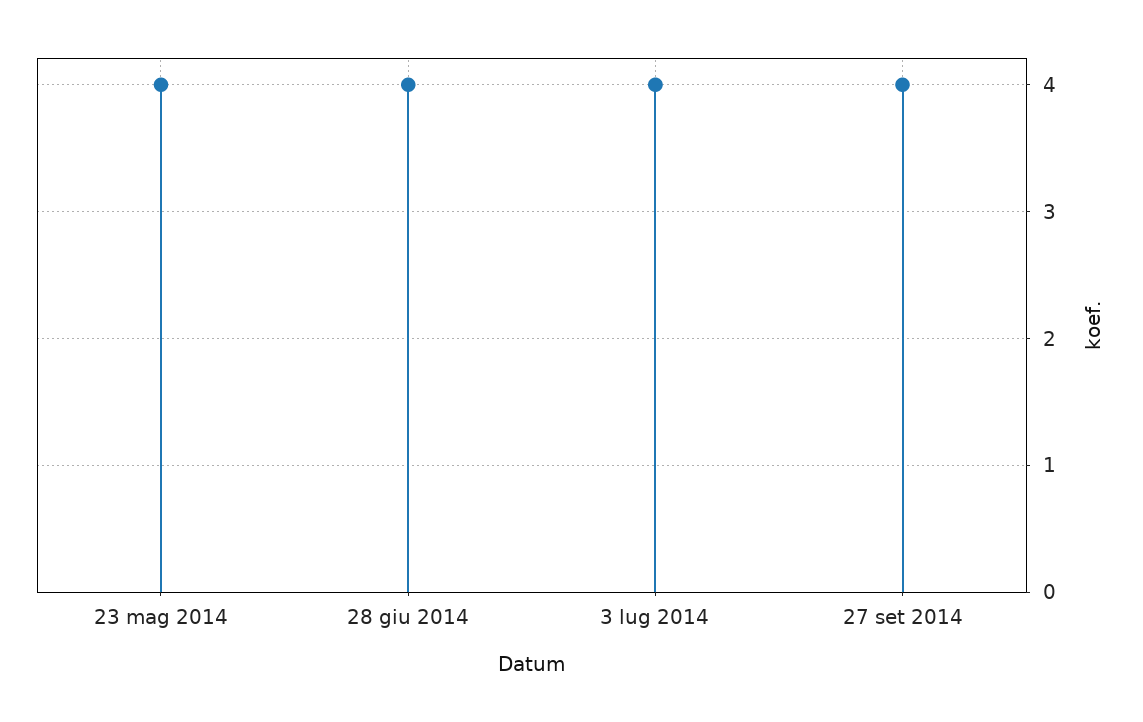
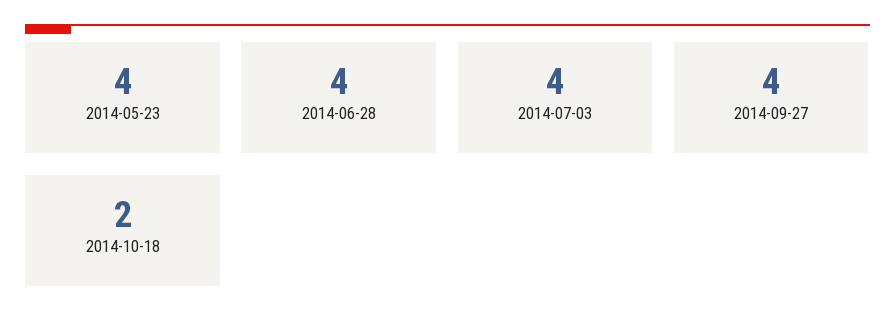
2014-10-18: none -> 2

